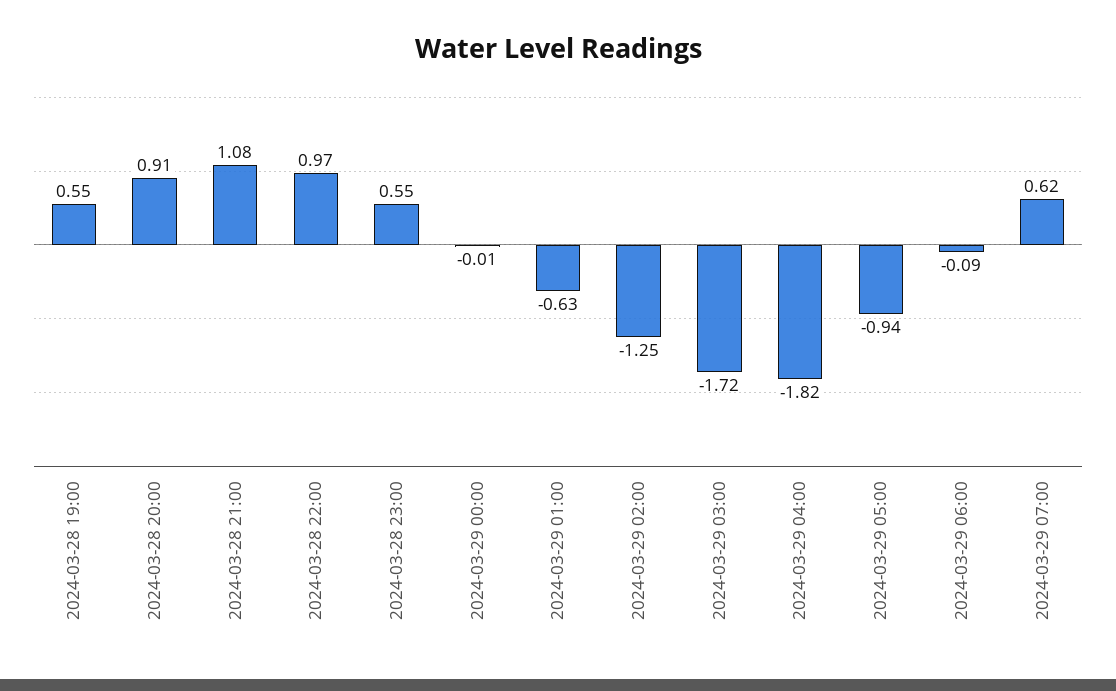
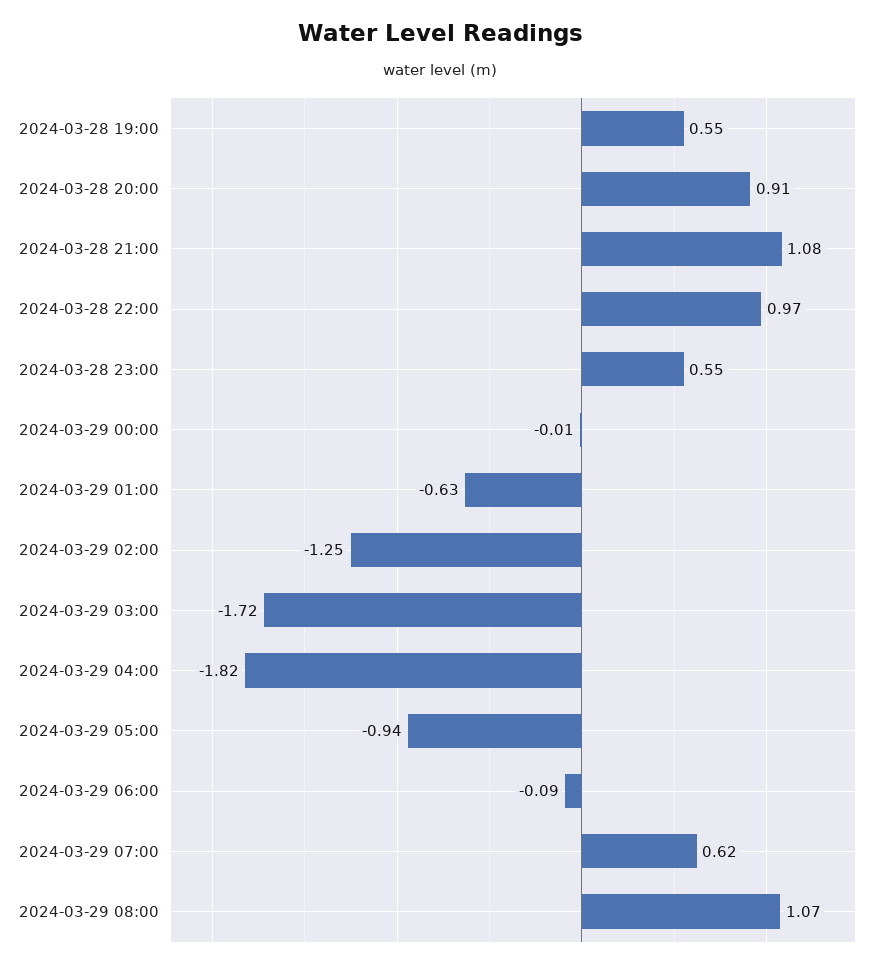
2024-03-29 08:00: none -> 1.07

